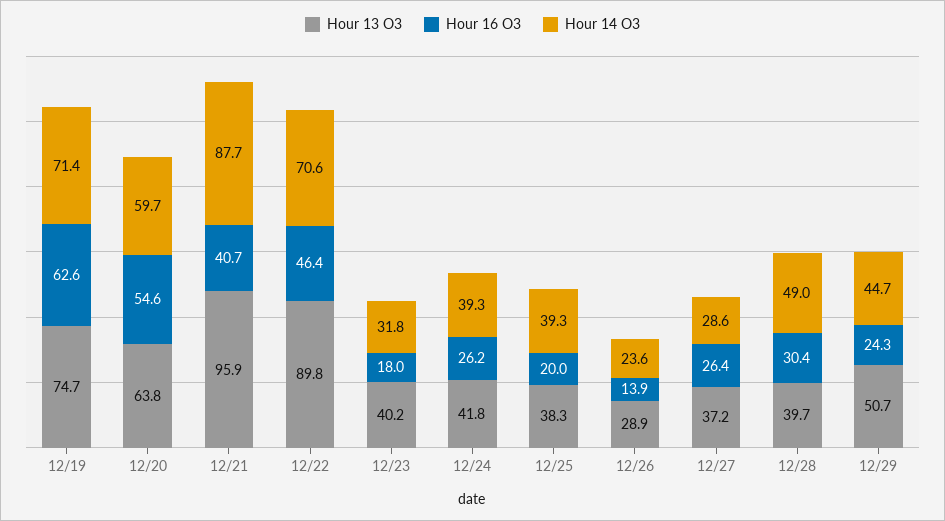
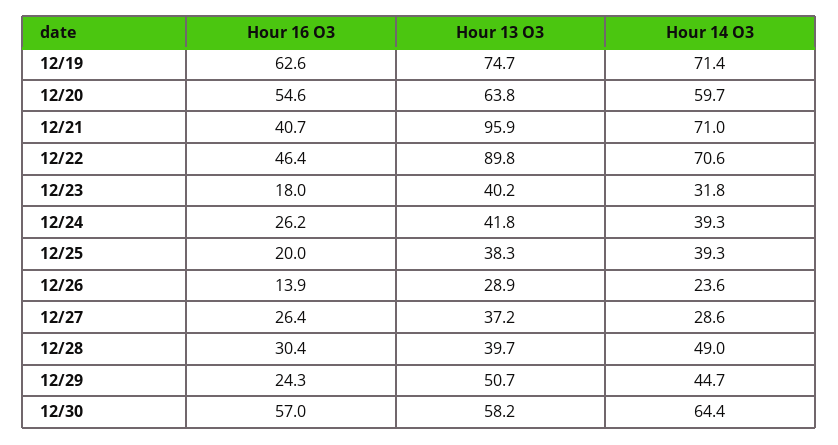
Hour 14 O3, 12/21: 87.7 -> 71
Hour 16 O3, 12/30: none -> 57
Hour 13 O3, 12/30: none -> 58.2
Hour 14 O3, 12/30: none -> 64.4

